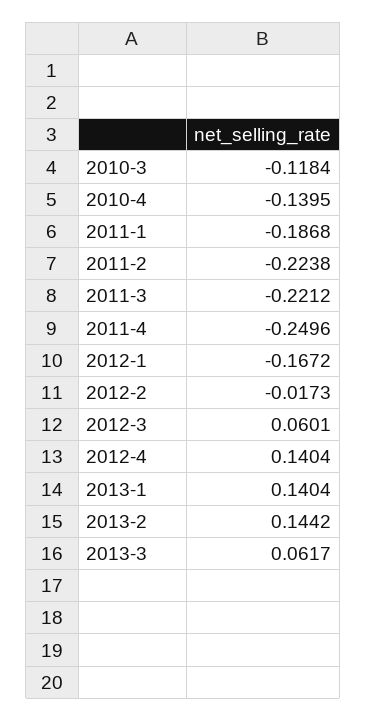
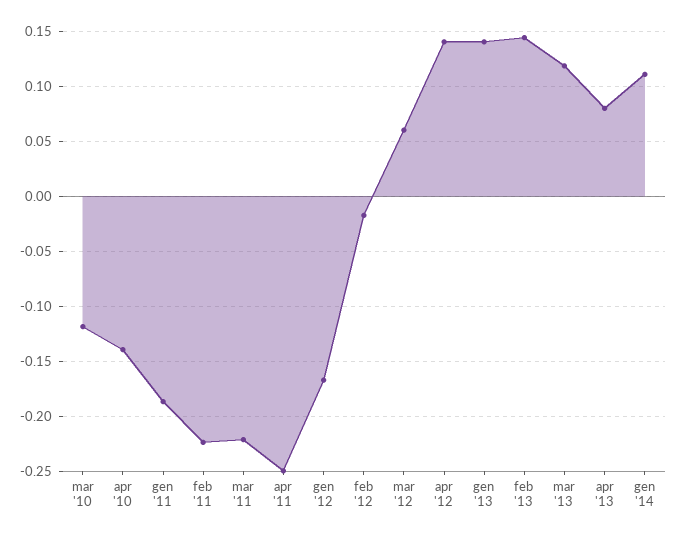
2013-3: 0.0617 -> 0.12
apr '13: none -> 0.08
gen '14: none -> 0.11

